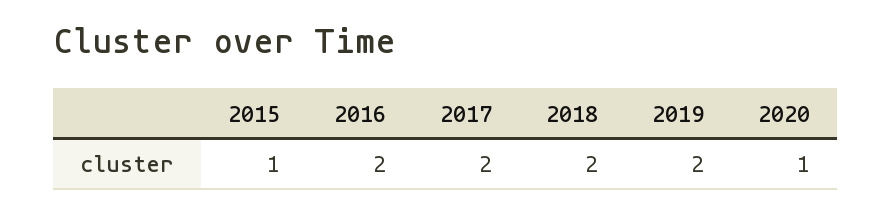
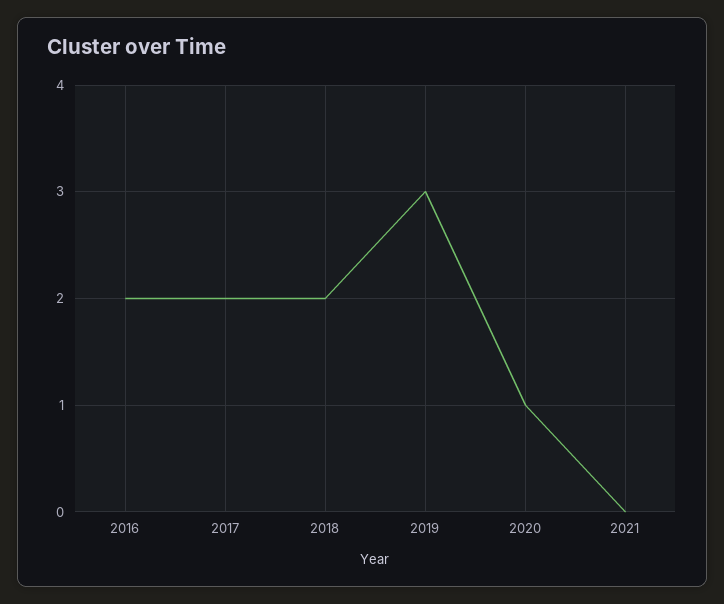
2015: 1 -> none
2019: 2 -> 3
2021: none -> 0

